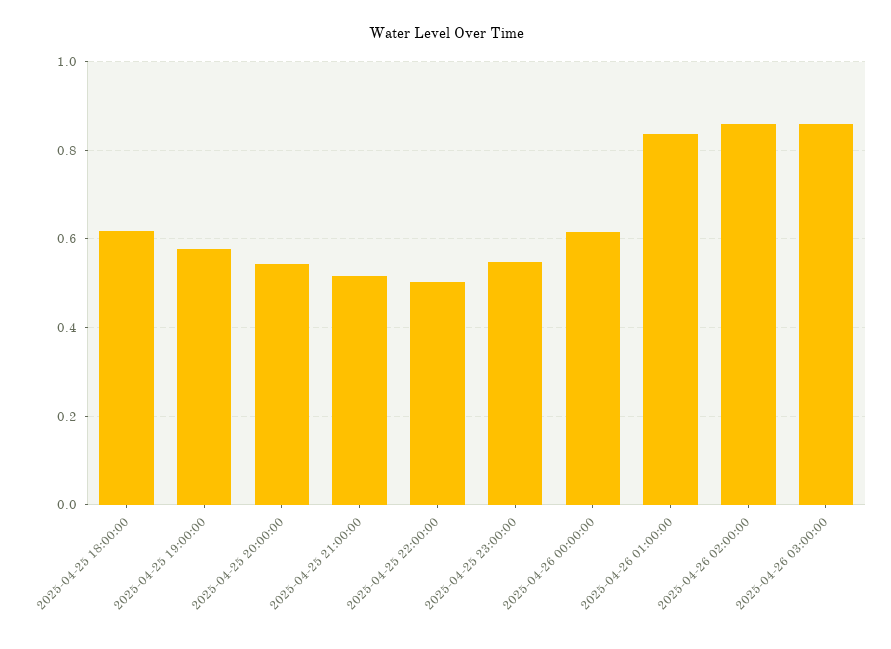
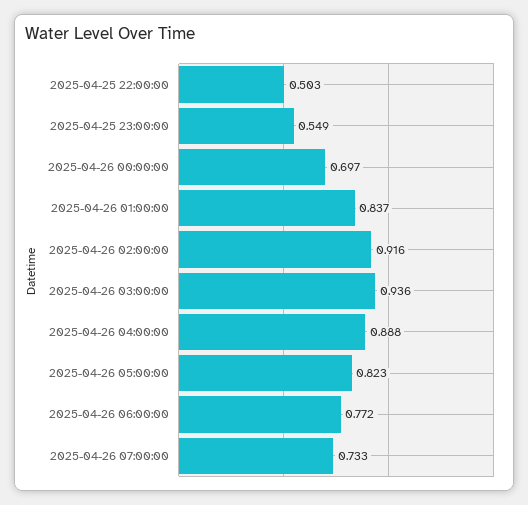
2025-04-25 18:00:00: 0.62 -> none
2025-04-25 19:00:00: 0.58 -> none
2025-04-25 20:00:00: 0.54 -> none
2025-04-25 21:00:00: 0.52 -> none
2025-04-26 00:00:00: 0.62 -> 0.697
2025-04-26 02:00:00: 0.86 -> 0.916
2025-04-26 03:00:00: 0.86 -> 0.936
2025-04-26 04:00:00: none -> 0.888
2025-04-26 05:00:00: none -> 0.823
2025-04-26 06:00:00: none -> 0.772
2025-04-26 07:00:00: none -> 0.733

